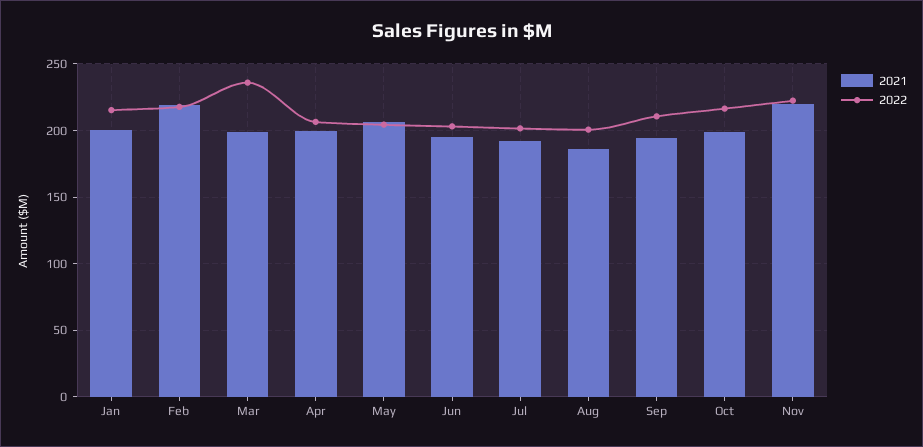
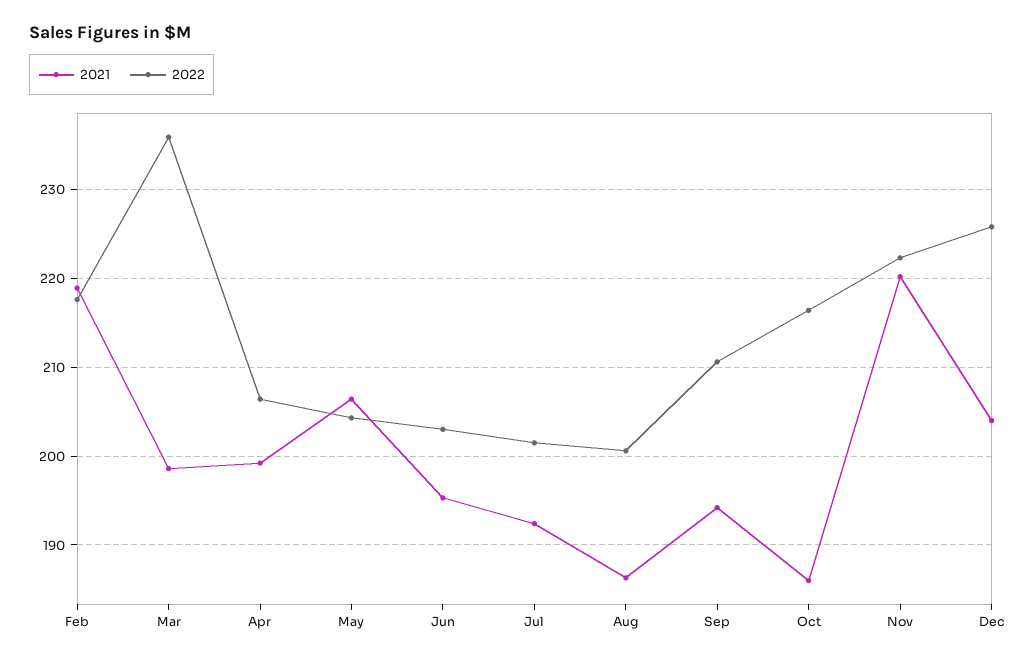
2021, Jan: 200 -> none
2022, Jan: 215 -> none
2021, Oct: 200 -> 186
2021, Dec: none -> 204
2022, Dec: none -> 226

